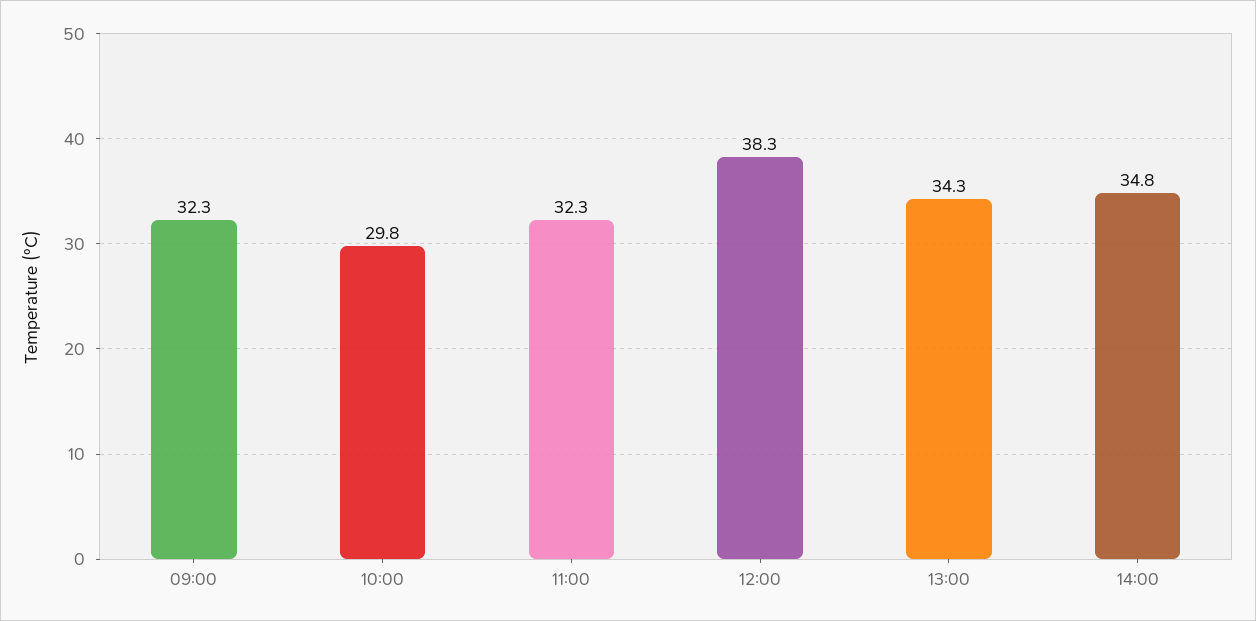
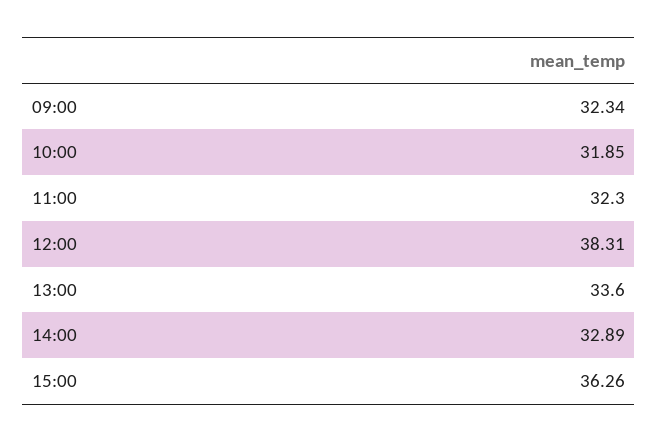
10:00: 29.8 -> 31.85
13:00: 34.3 -> 33.6
14:00: 34.8 -> 32.89
15:00: none -> 36.26

